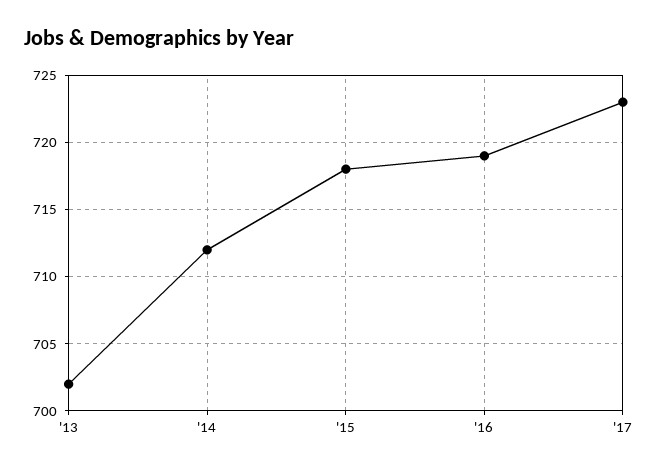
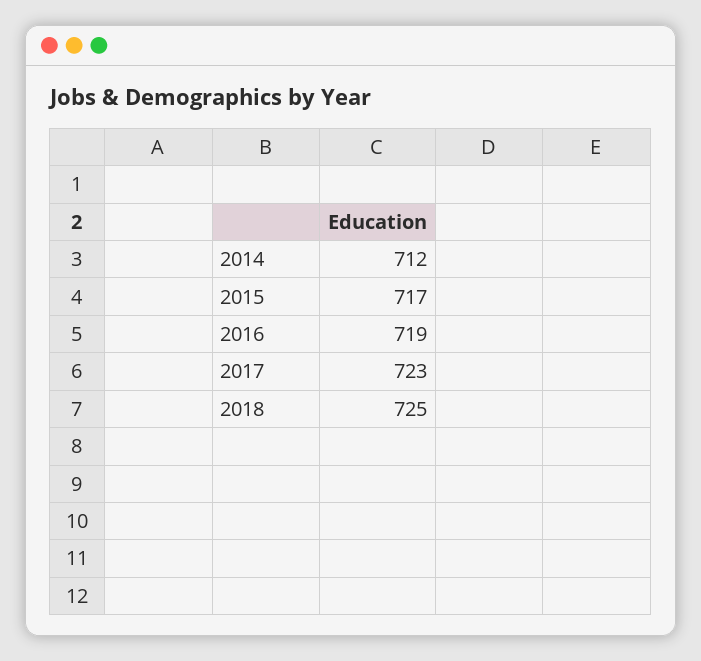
'13: 702 -> none
'15: 718 -> 717
2018: none -> 725

